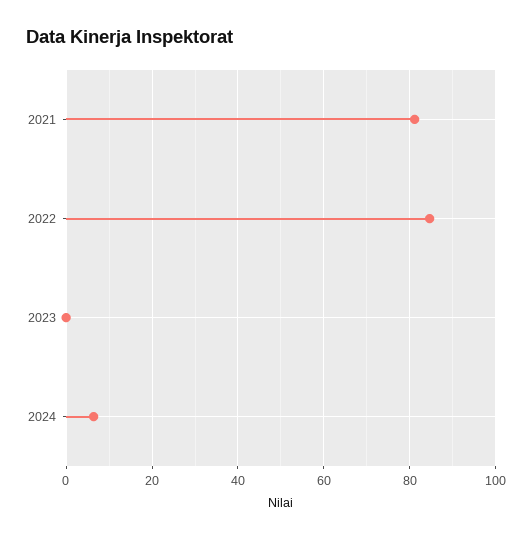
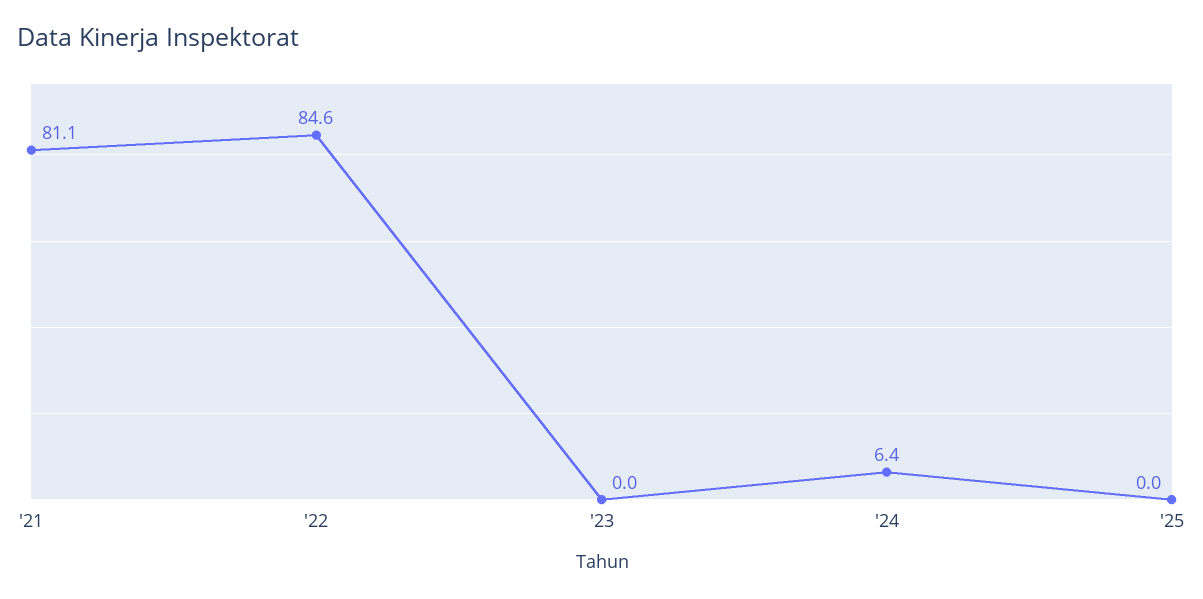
'25: none -> 0

